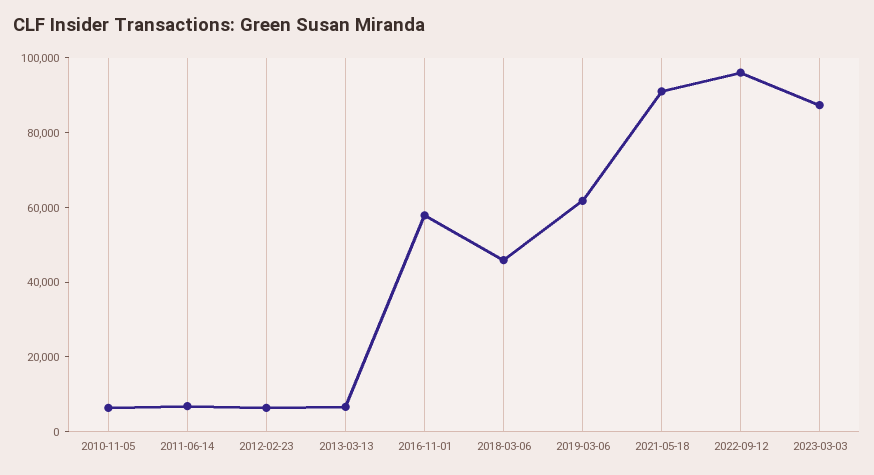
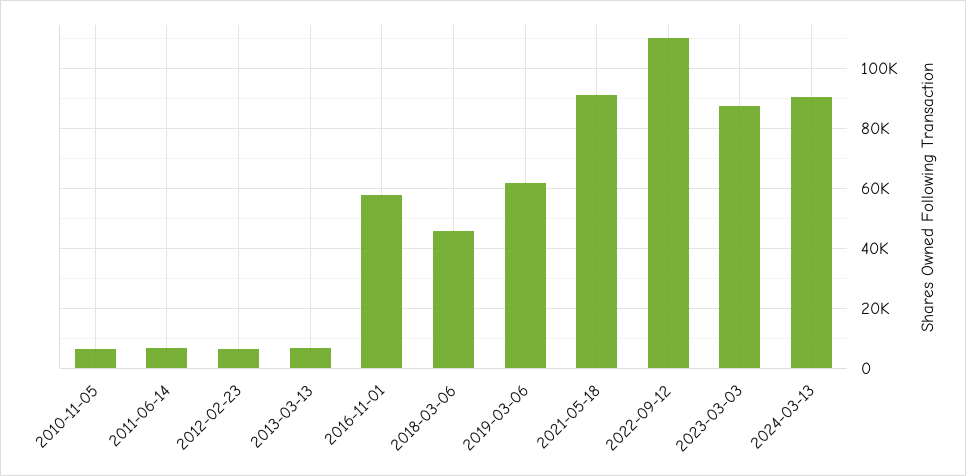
2022-09-12: 95000 -> 110000
2024-03-13: none -> 90000

